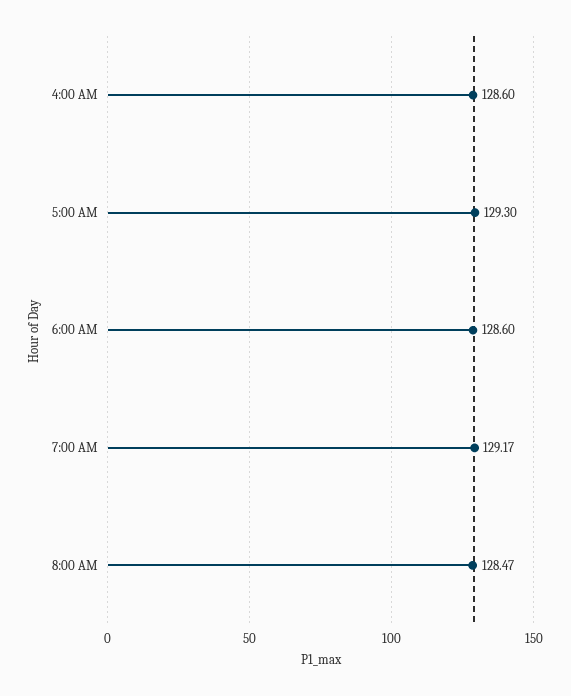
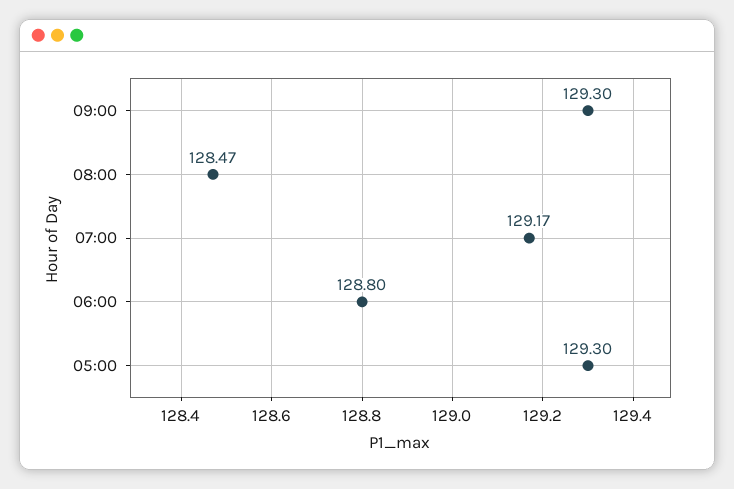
4:00 AM: 128.6 -> none
6:00 AM: 128.6 -> 128.8
09:00: none -> 129.3

